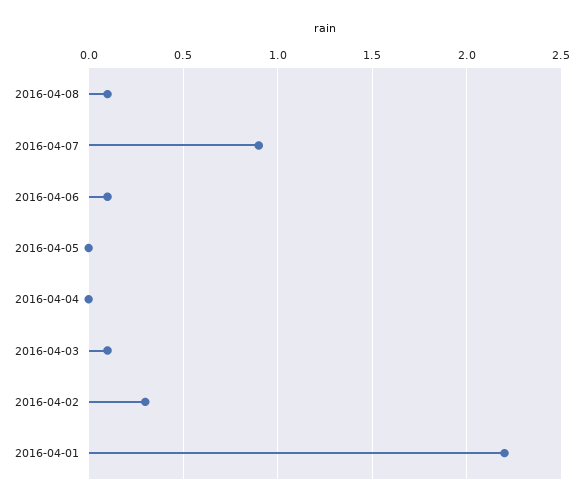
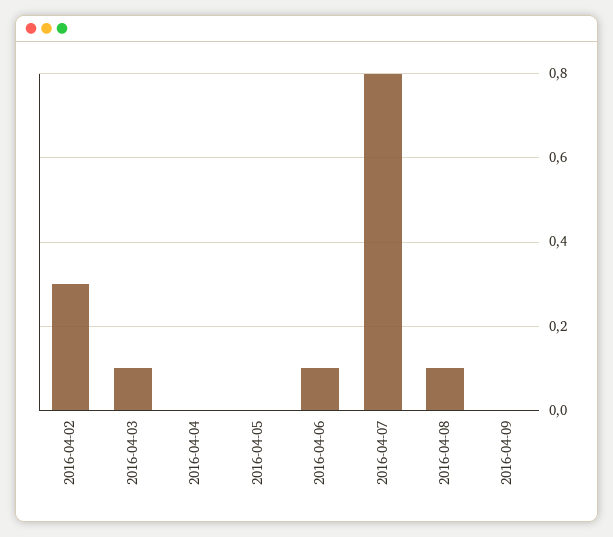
2016-04-07: 0.9 -> 0.8
2016-04-01: 2.2 -> none
2016-04-09: none -> 0

